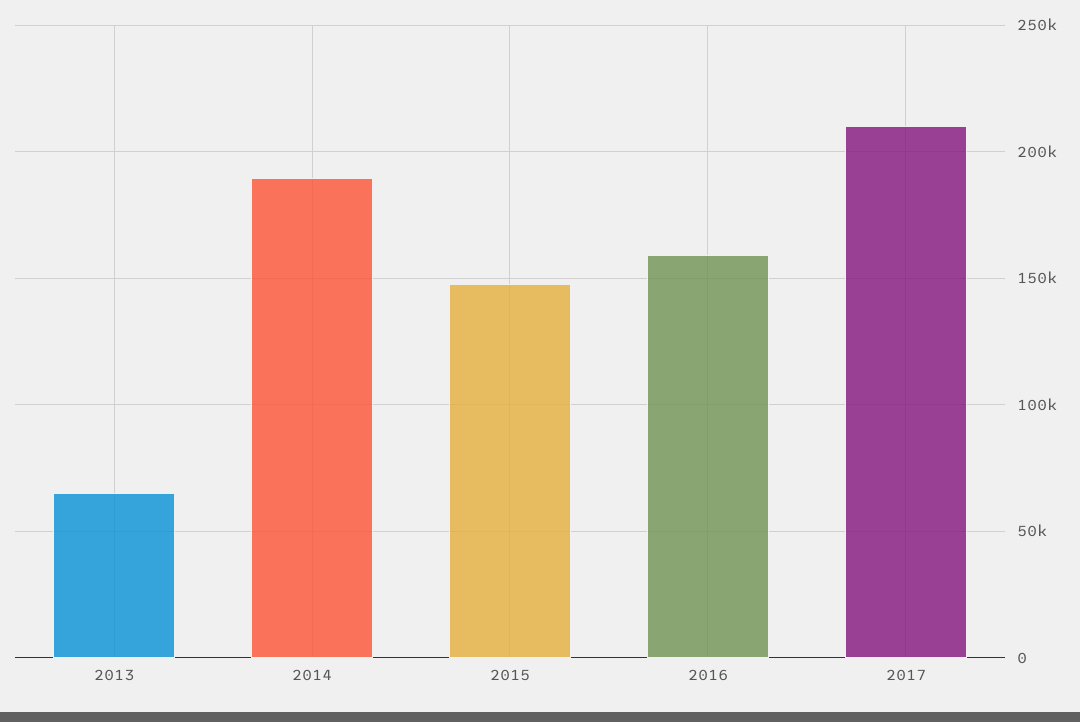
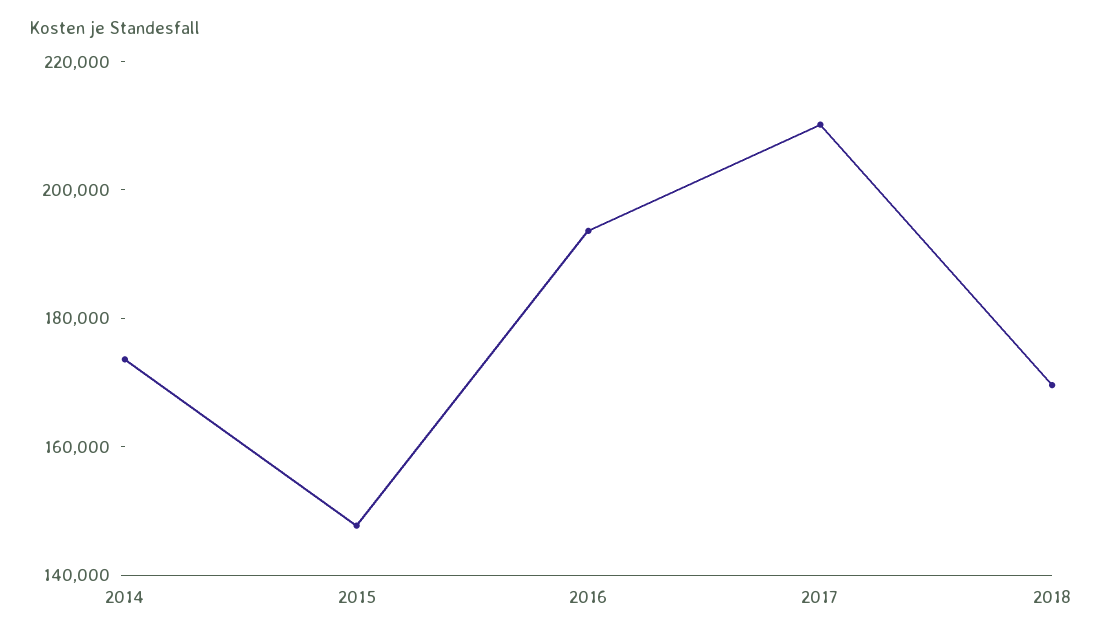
2013: 65000 -> none
2014: 190000 -> 175000
2016: 160000 -> 195000
2018: none -> 170000

